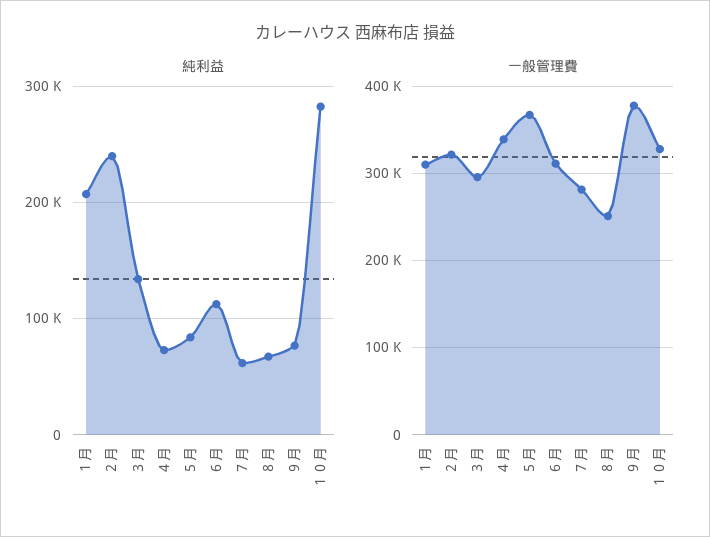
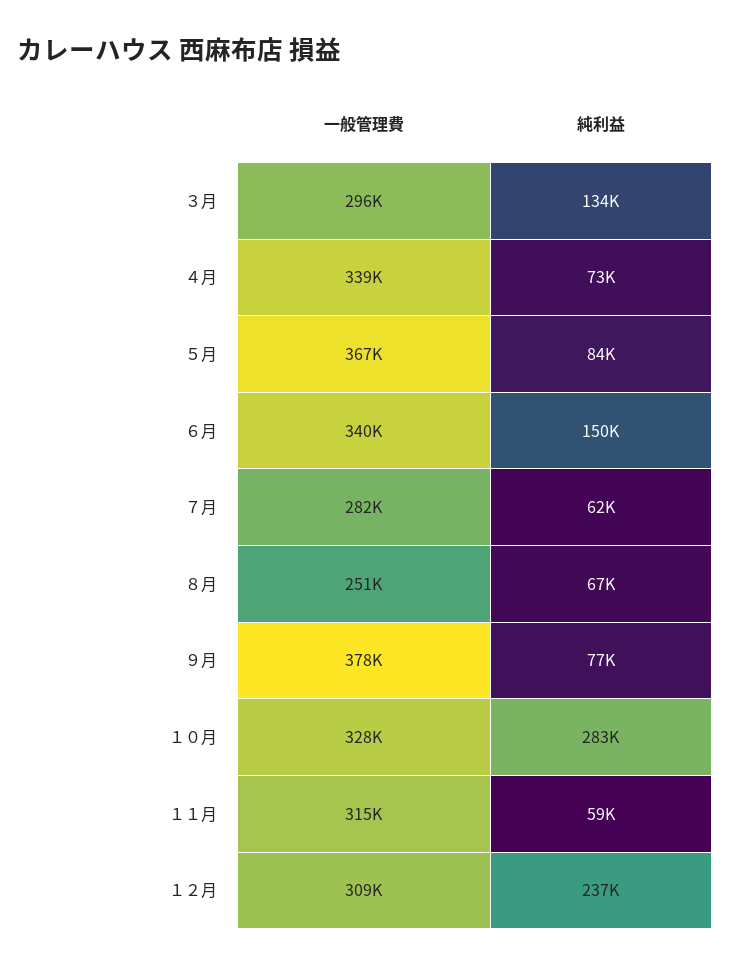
純利益, １月: 210000 -> none
純利益, ２月: 240000 -> none
純利益, ６月: 110000 -> 150000
一般管理費, １月: 310000 -> none
一般管理費, ２月: 320000 -> none
一般管理費, ６月: 310000 -> 340000
一般管理費, １１月: none -> 315000
純利益, １１月: none -> 59000
一般管理費, １２月: none -> 309000
純利益, １２月: none -> 237000

